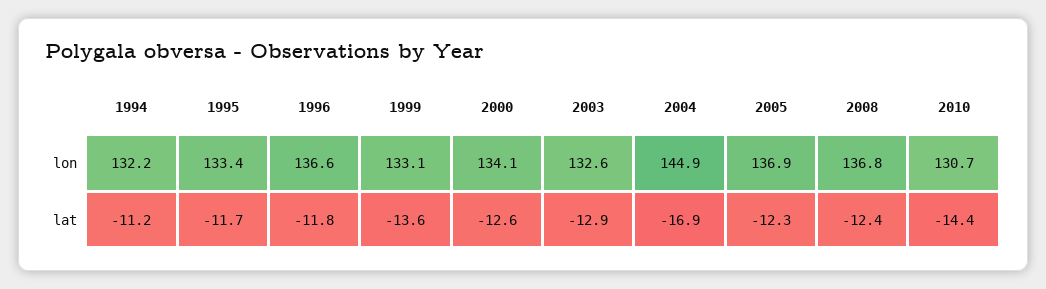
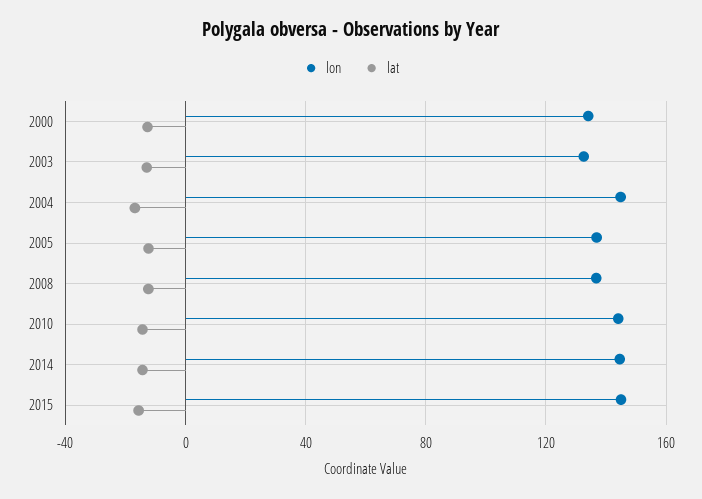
lon, 1994: 132.2 -> none
lon, 1995: 133.4 -> none
lon, 1996: 136.6 -> none
lon, 1999: 133.1 -> none
lon, 2010: 130.7 -> 145
lat, 1994: -11.2 -> none
lat, 1995: -11.7 -> none
lat, 1996: -11.8 -> none
lat, 1999: -13.6 -> none
lon, 2014: none -> 145
lat, 2014: none -> -15
lon, 2015: none -> 145
lat, 2015: none -> -15

